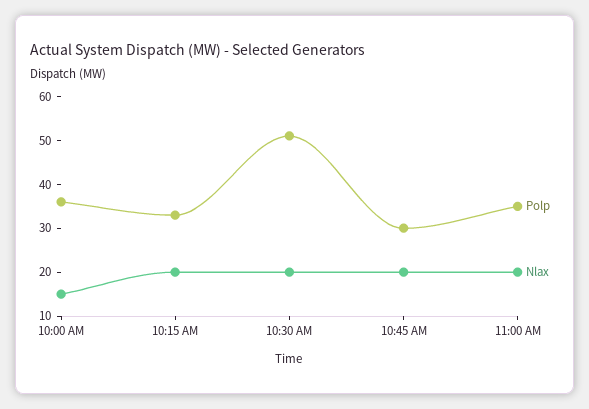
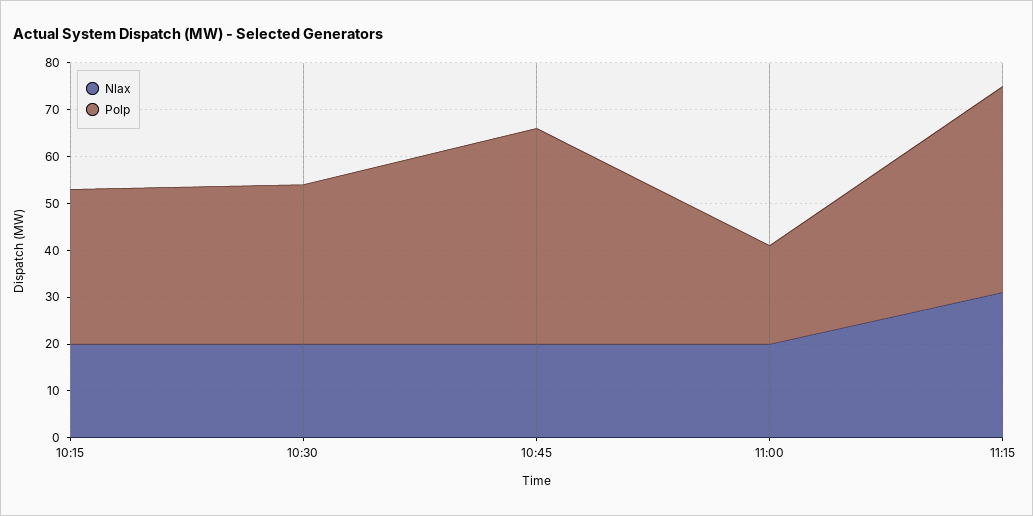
Polp, 10:00 AM: 35 -> none
Nlax, 10:00 AM: 15 -> none
Polp, 10:30 AM: 50 -> 35
Polp, 10:45 AM: 30 -> 45
Polp, 11:00 AM: 35 -> 20
Nlax, 11:15: none -> 30
Polp, 11:15: none -> 45

